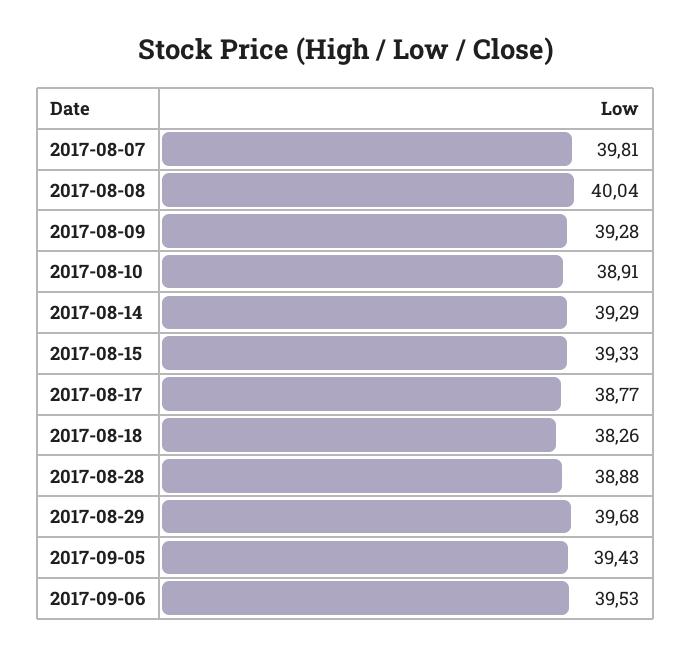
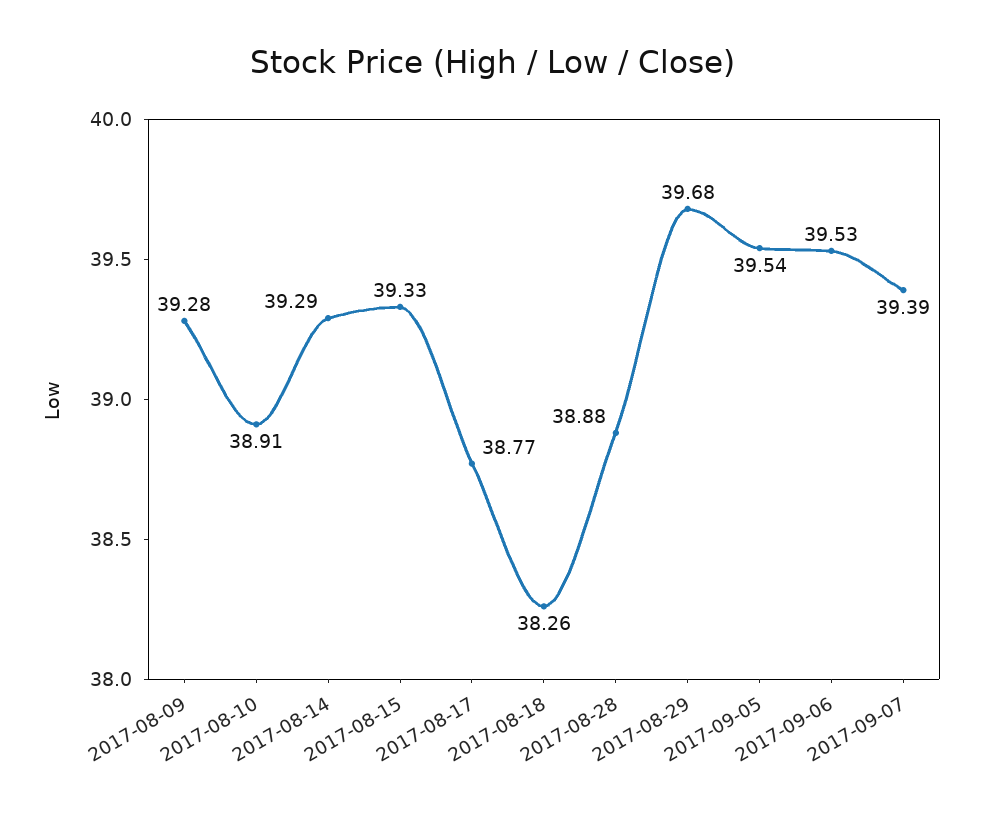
2017-08-07: 39.81 -> none
2017-08-08: 40.04 -> none
2017-09-05: 39.43 -> 39.54
2017-09-07: none -> 39.39

